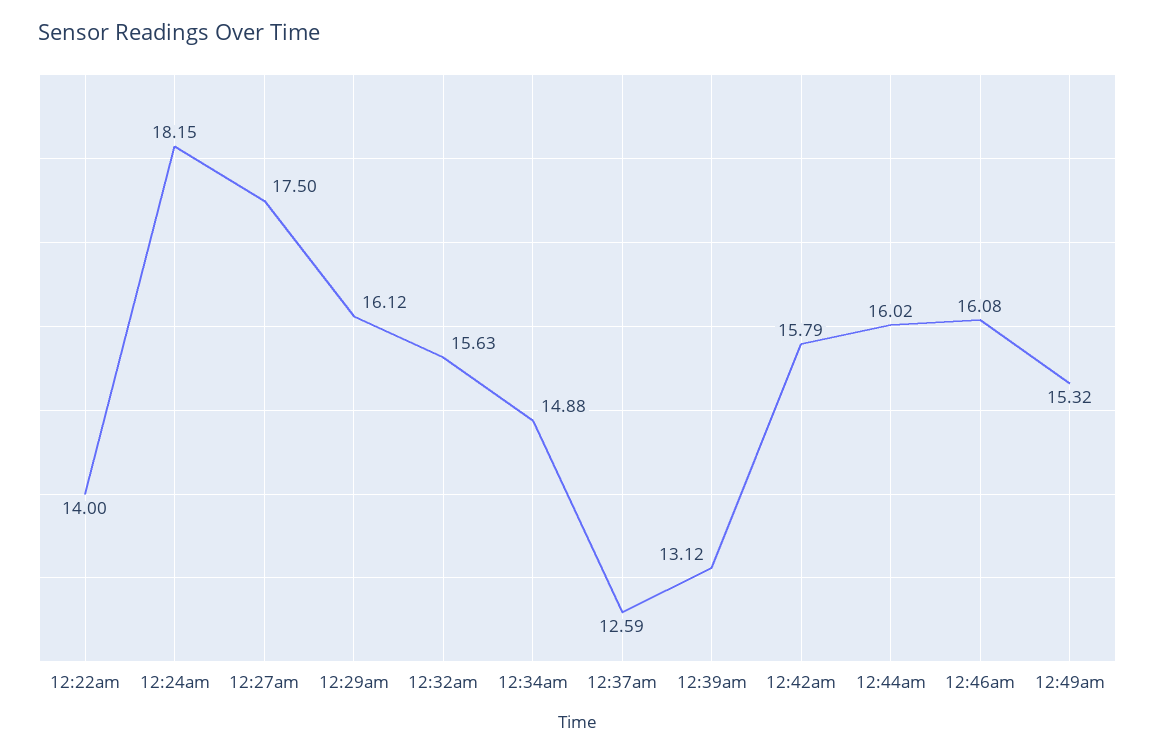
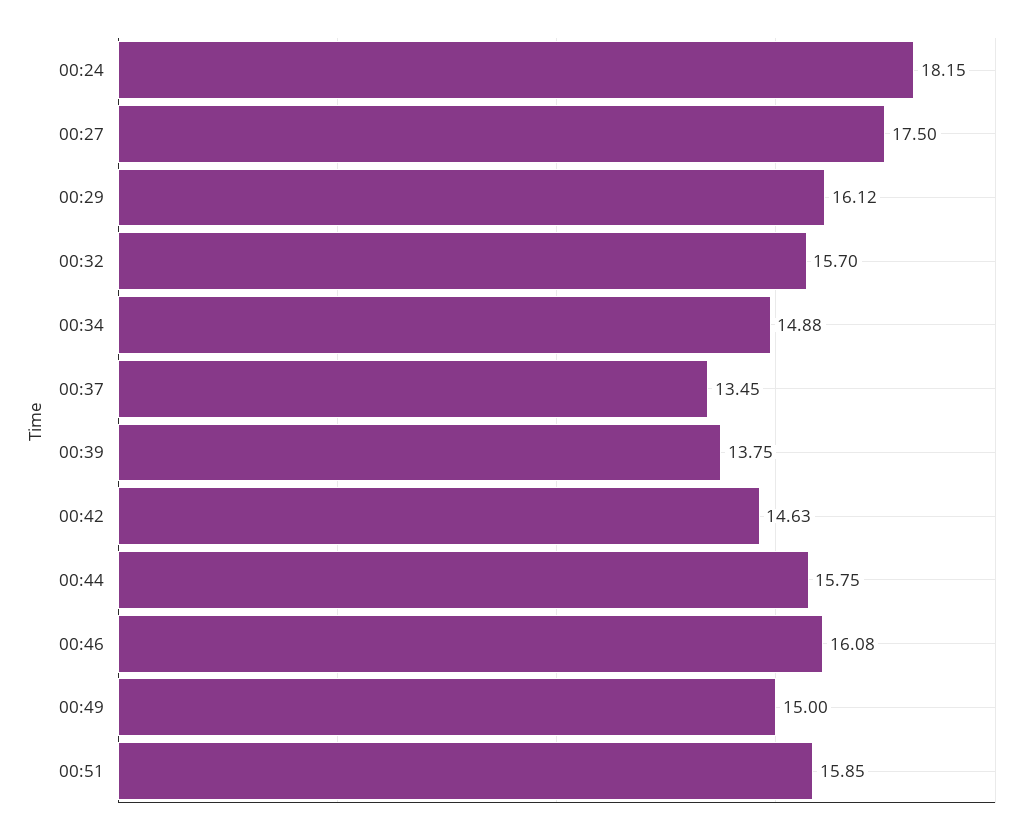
12:22am: 14 -> none
12:32am: 15.63 -> 15.7
12:37am: 12.59 -> 13.45
12:39am: 13.12 -> 13.75
12:42am: 15.79 -> 14.63
12:44am: 16.02 -> 15.75
12:49am: 15.32 -> 15
00:51: none -> 15.85

